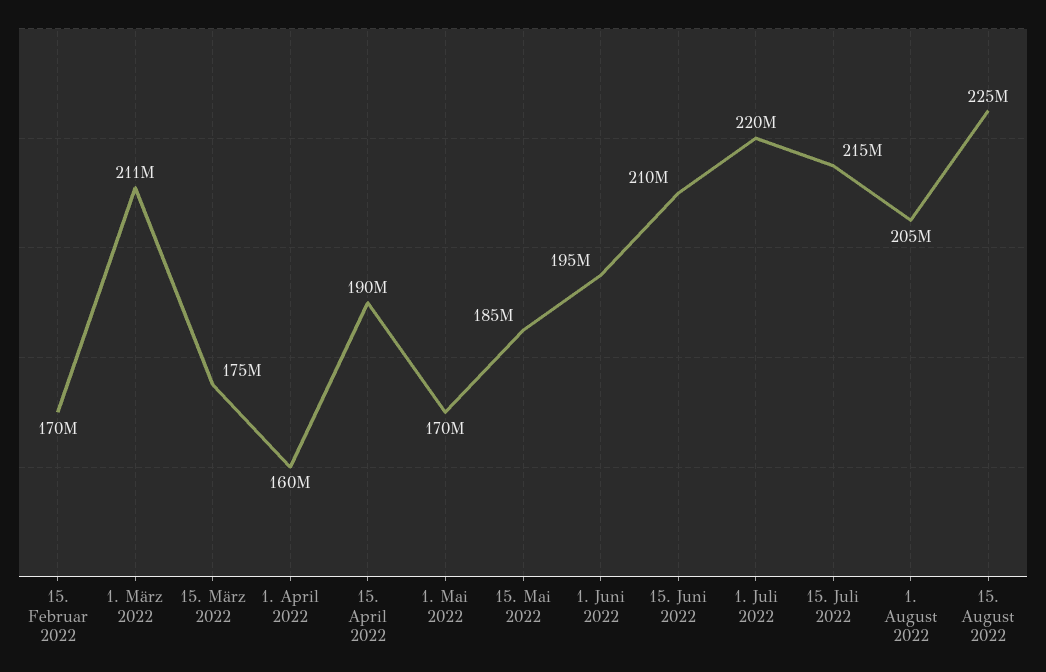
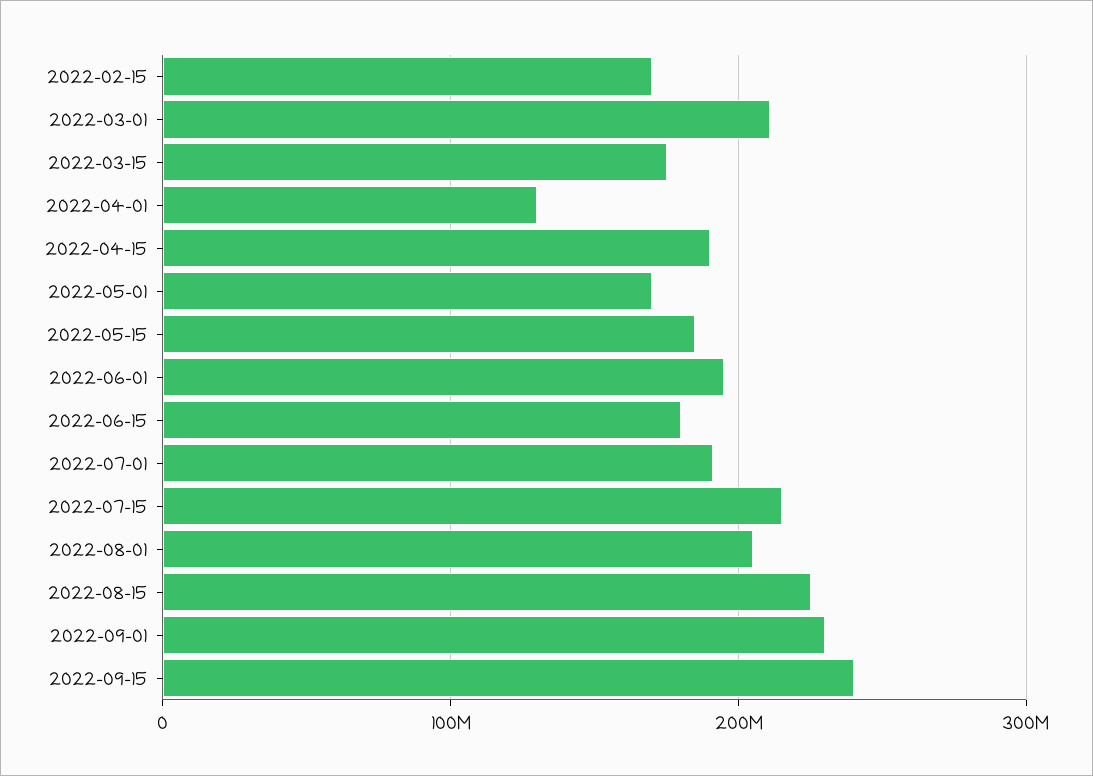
1. April 2022: 160000000 -> 130000000
15. Juni 2022: 210000000 -> 180000000
1. Juli 2022: 220000000 -> 190000000
2022-09-01: none -> 230000000
2022-09-15: none -> 240000000

